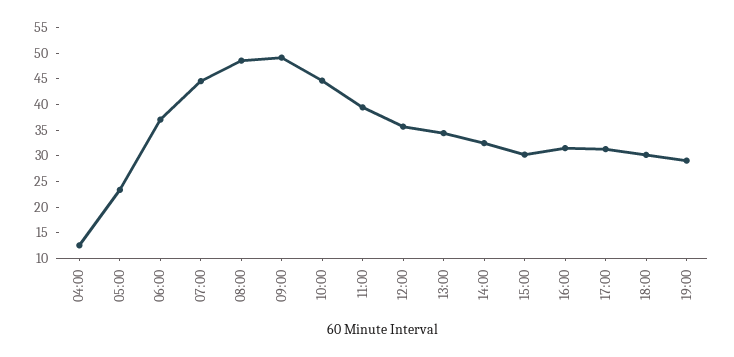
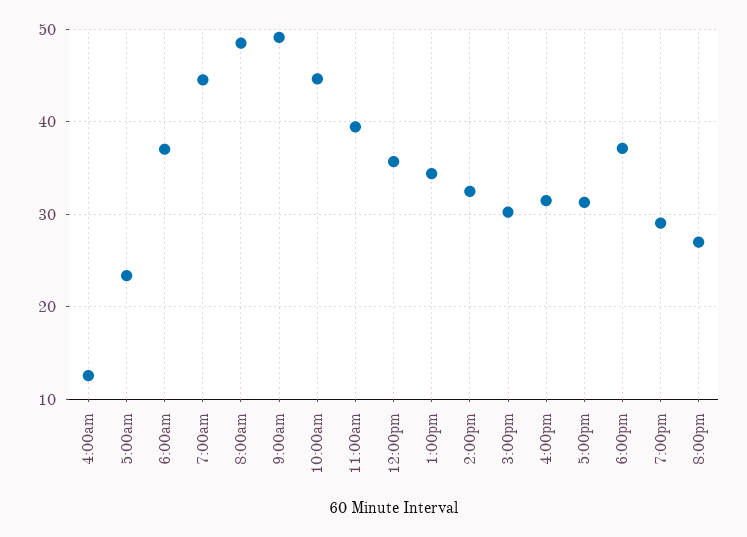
18:00: 30 -> 37
8:00pm: none -> 27

